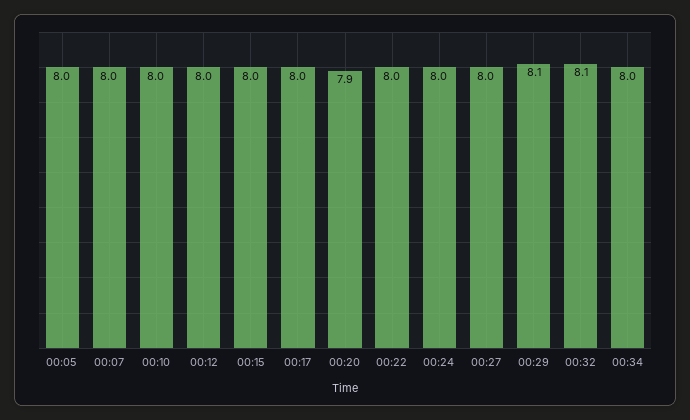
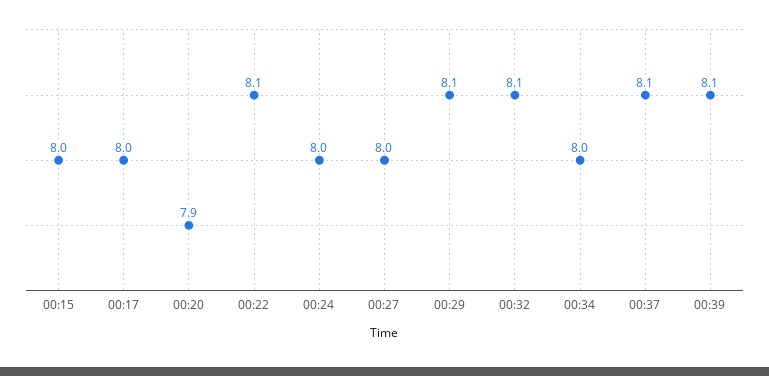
00:05: 8 -> none
00:07: 8 -> none
00:10: 8 -> none
00:12: 8 -> none
00:22: 8 -> 8.1
00:37: none -> 8.1
00:39: none -> 8.1

